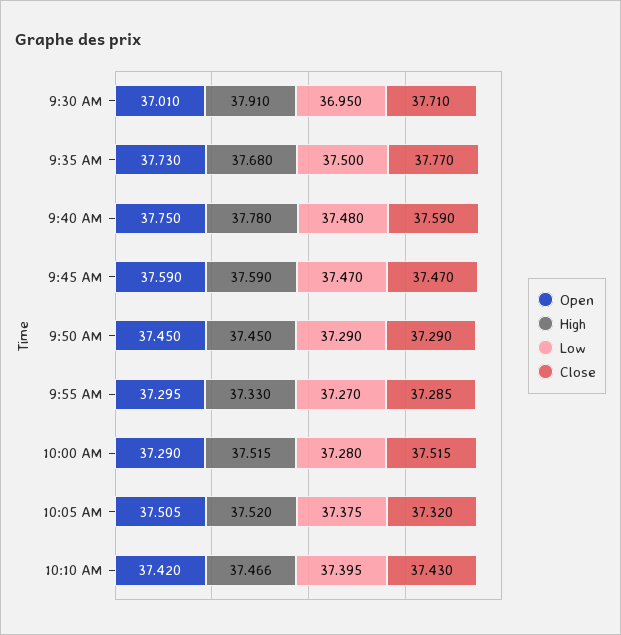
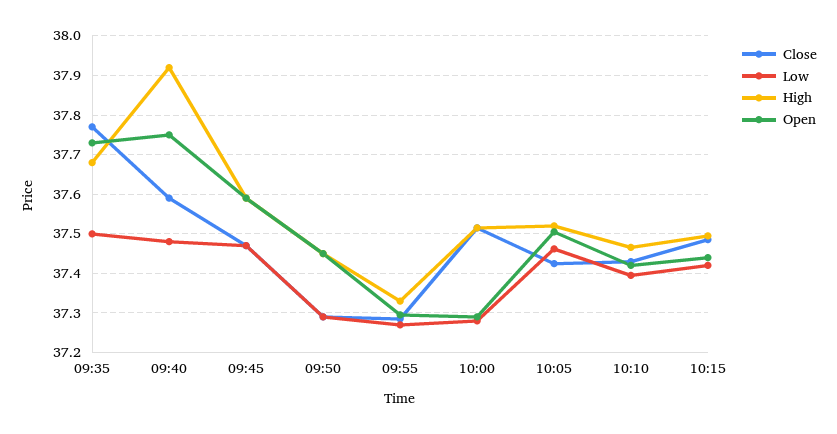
Open, 9:30 AM: 37.01 -> none
High, 9:30 AM: 37.91 -> none
Low, 9:30 AM: 36.95 -> none
Close, 9:30 AM: 37.71 -> none
High, 9:40 AM: 37.78 -> 37.92
Low, 10:05 AM: 37.375 -> 37.46
Close, 10:05 AM: 37.32 -> 37.42
Close, 10:15: none -> 37.48
Low, 10:15: none -> 37.42
High, 10:15: none -> 37.5
Open, 10:15: none -> 37.44

